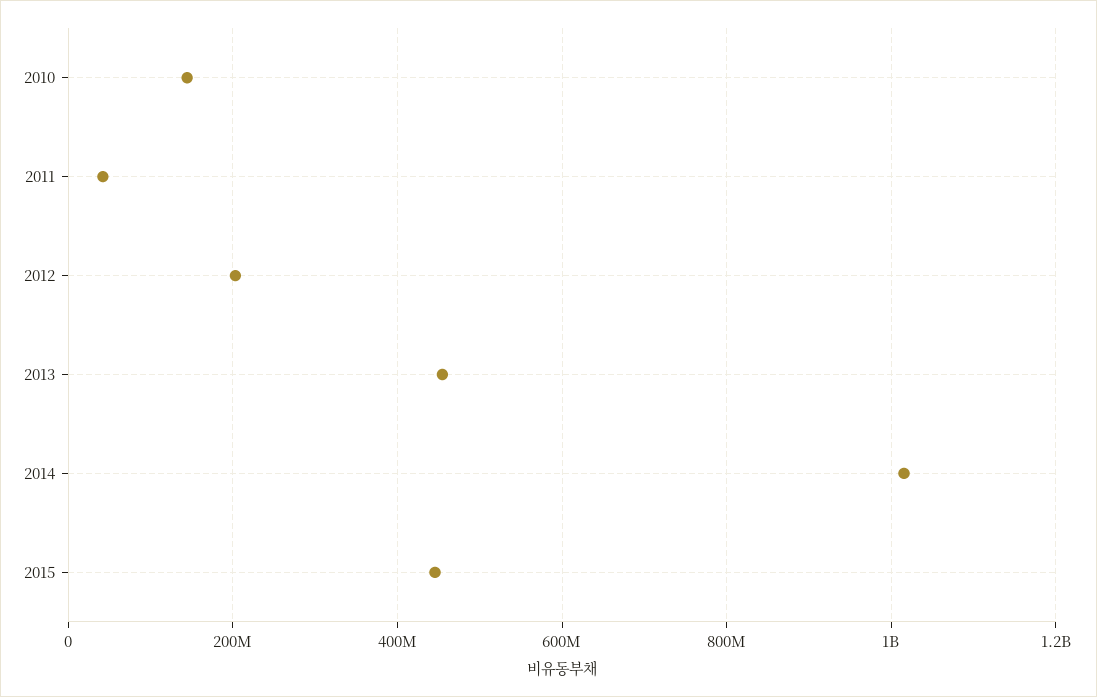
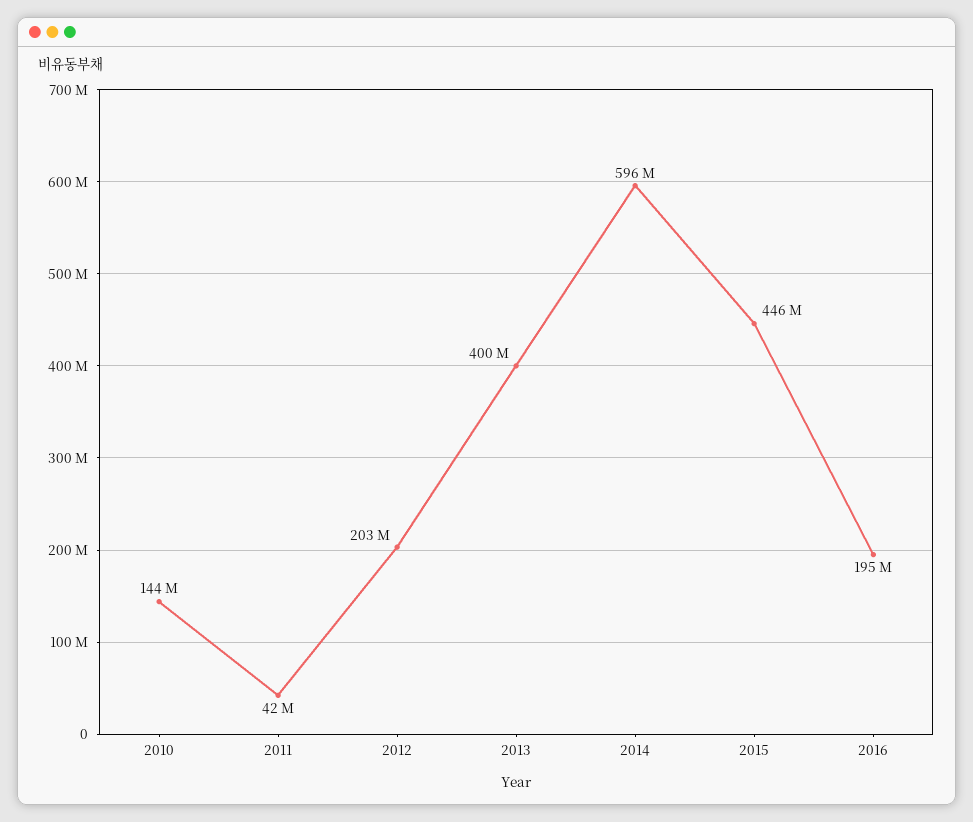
2013: 460000000 -> 400000000
2014: 1020000000 -> 596000000
2016: none -> 195000000

